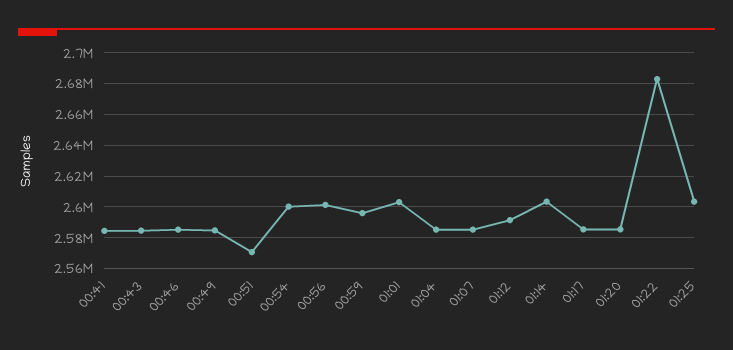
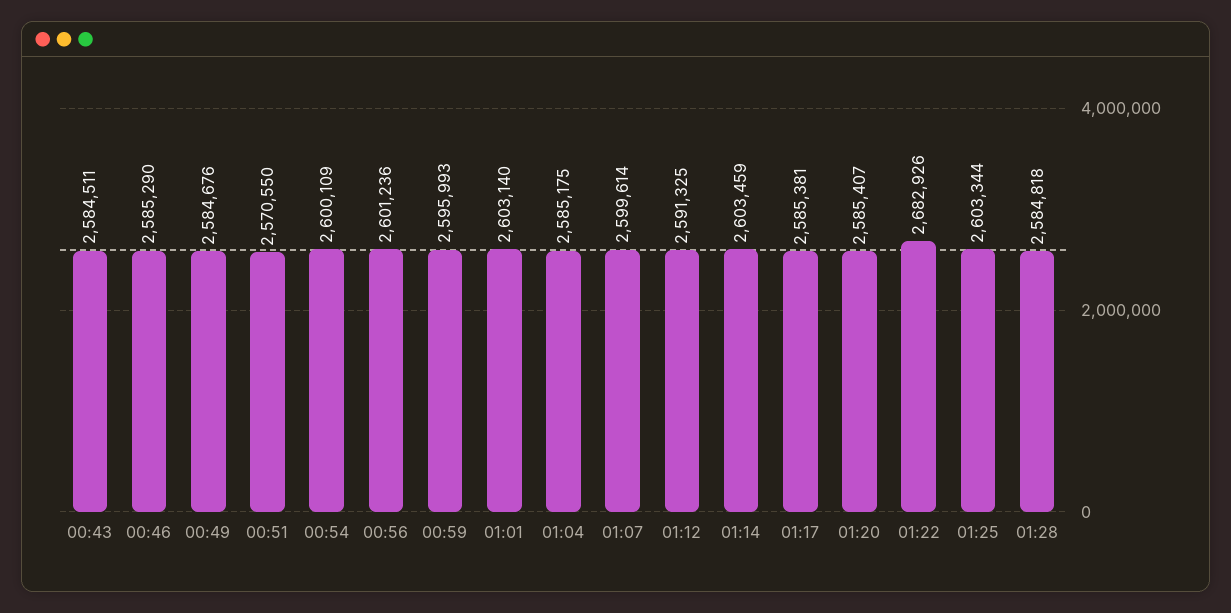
00:41: 2585000 -> none
01:07: 2585000 -> 2599614
01:28: none -> 2584818

